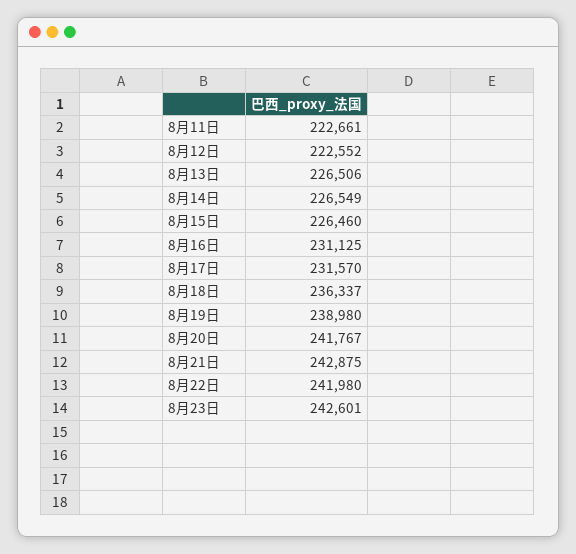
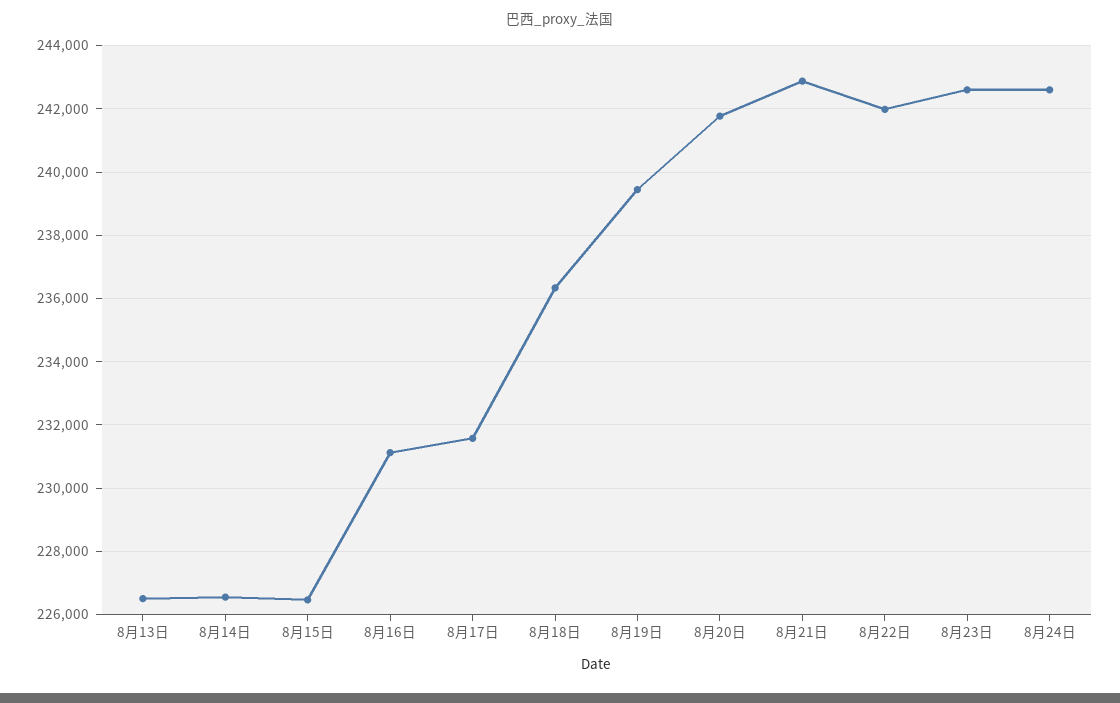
8月11日: 222661 -> none
8月12日: 222552 -> none
8月19日: 238980 -> 239400
8月24日: none -> 242600

